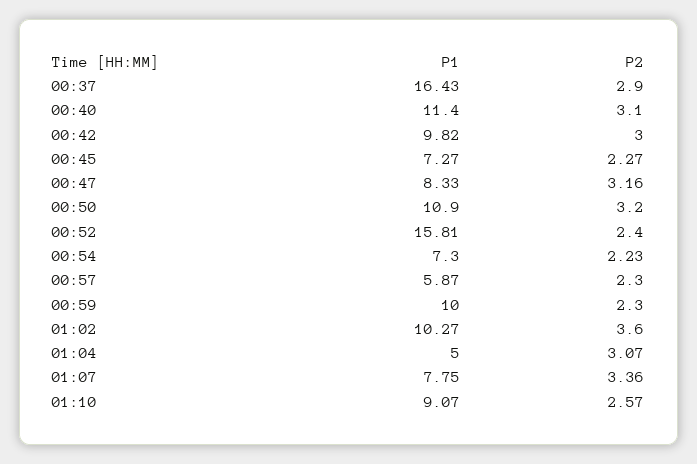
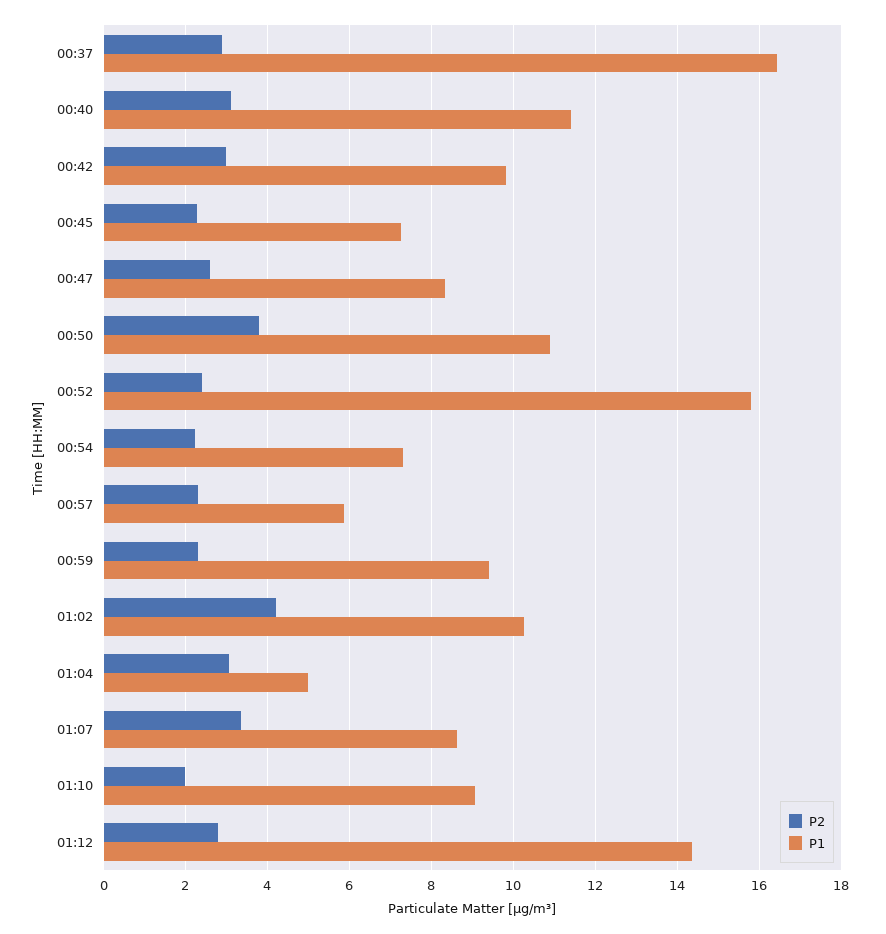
P2, 00:47: 3.16 -> 2.6
P2, 00:50: 3.2 -> 3.8
P1, 00:59: 10 -> 9.4
P2, 01:02: 3.6 -> 4.2
P1, 01:07: 7.75 -> 8.6
P2, 01:10: 2.57 -> 2
P2, 01:12: none -> 2.8
P1, 01:12: none -> 14.4

